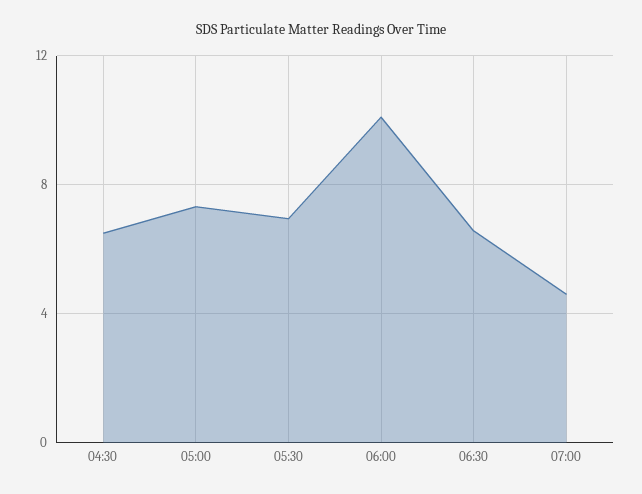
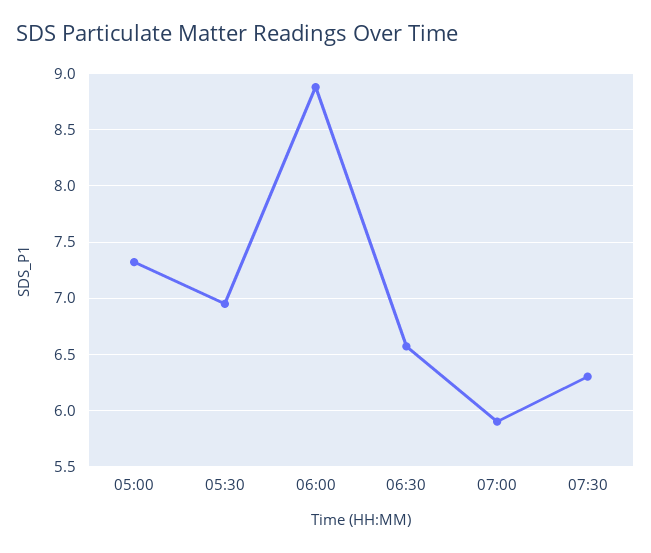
04:30: 6.5 -> none
06:00: 10 -> 8.9
07:00: 4.5 -> 5.9
07:30: none -> 6.3

